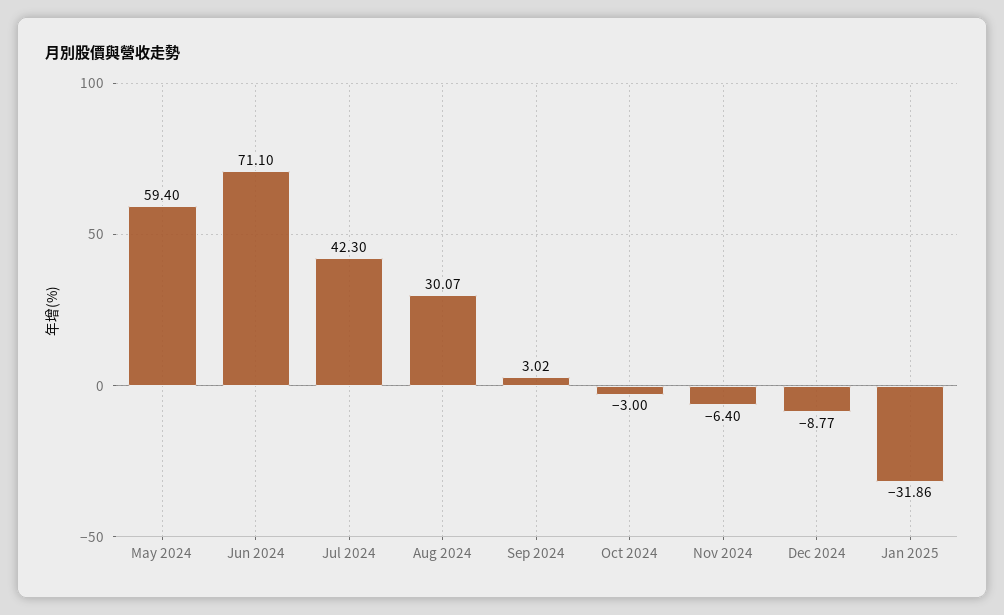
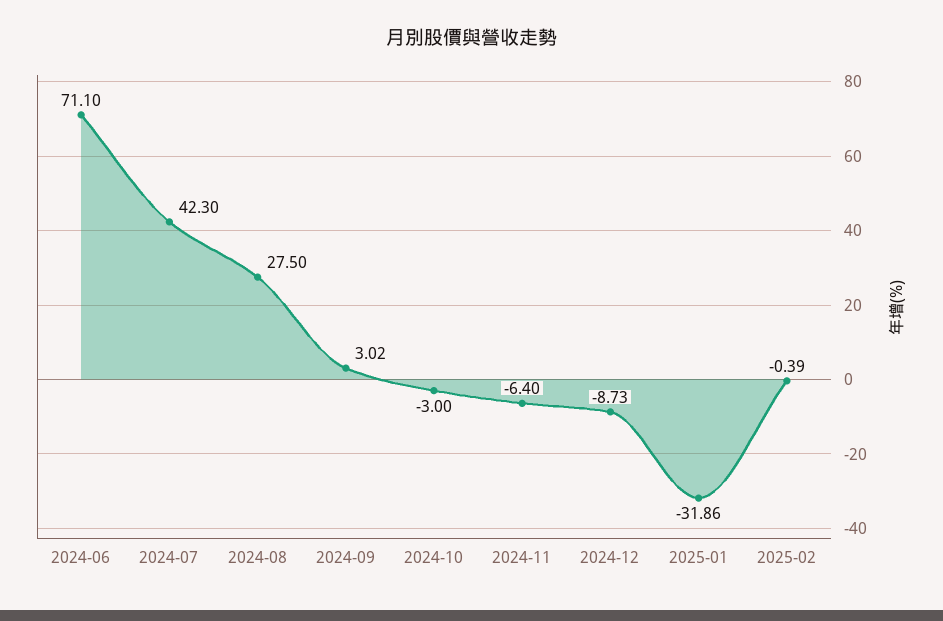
May 2024: 59.4 -> none
Aug 2024: 30.07 -> 27.5
Dec 2024: -8.77 -> -8.73
2025-02: none -> -0.39

